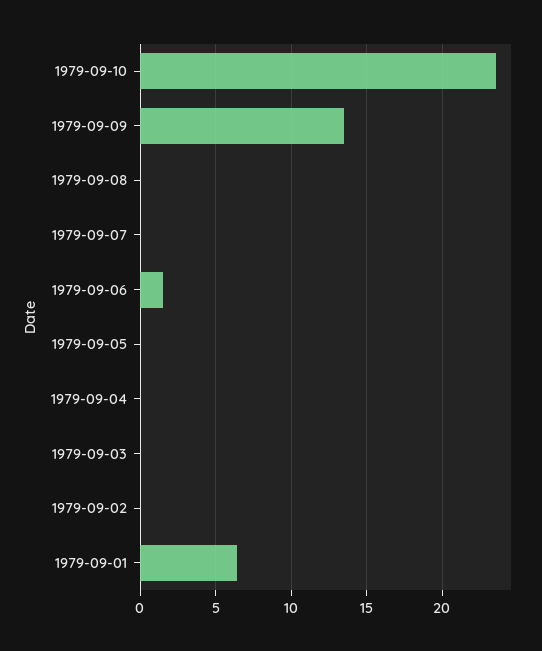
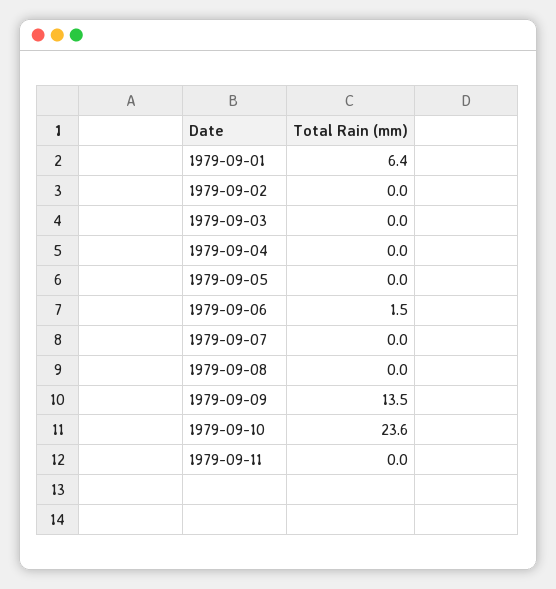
1979-09-11: none -> 0

